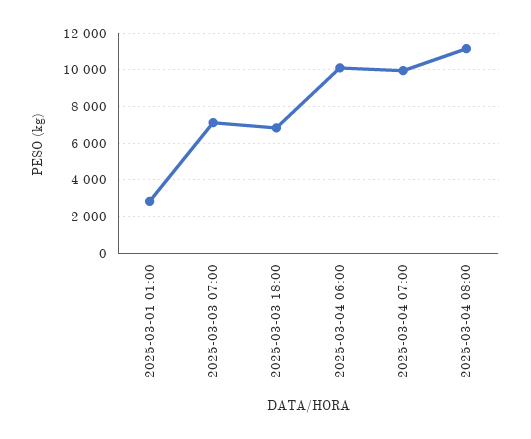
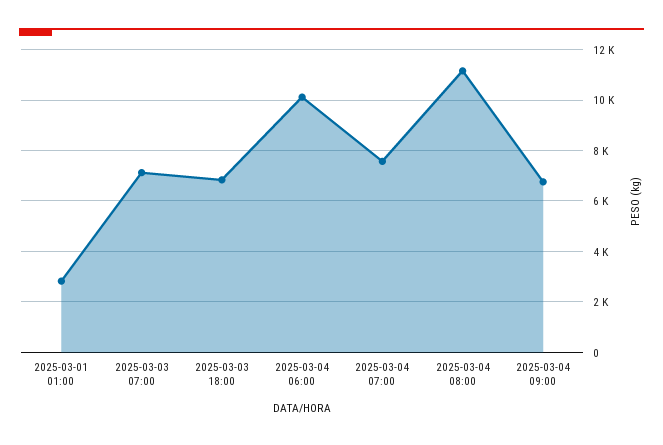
2025-03-04 07:00: 10000 -> 7500
2025-03-04 09:00: none -> 6750

